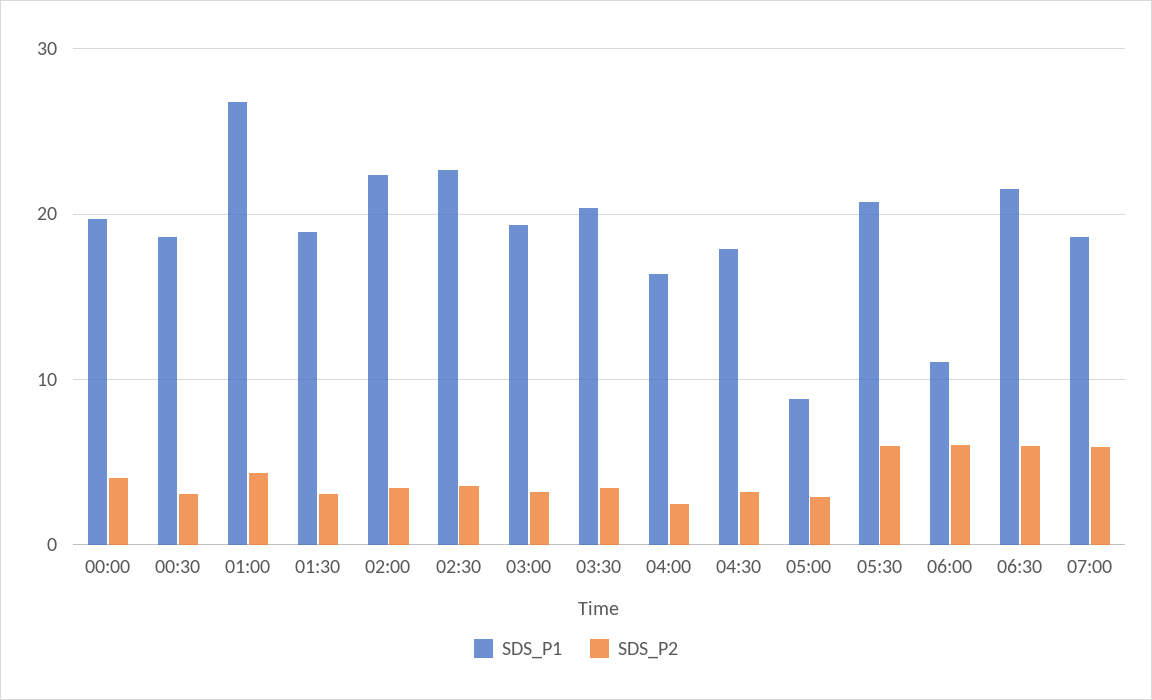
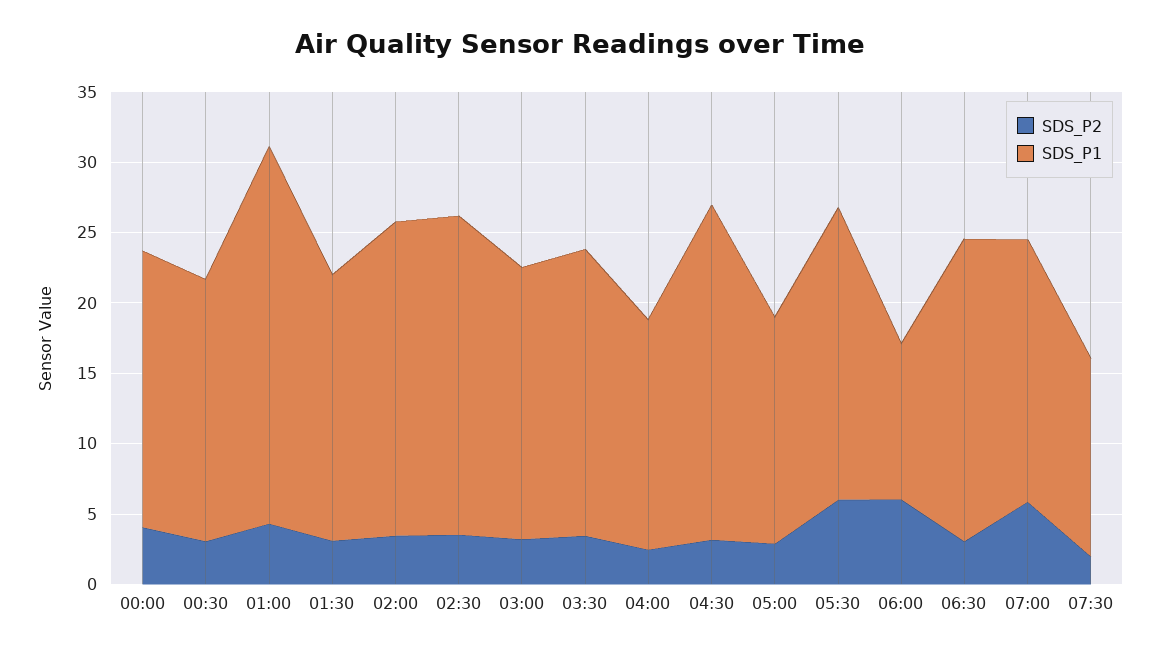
SDS_P1, 04:30: 18 -> 24
SDS_P1, 05:00: 9 -> 16
SDS_P2, 06:30: 6 -> 3
SDS_P2, 07:30: none -> 2
SDS_P1, 07:30: none -> 14

